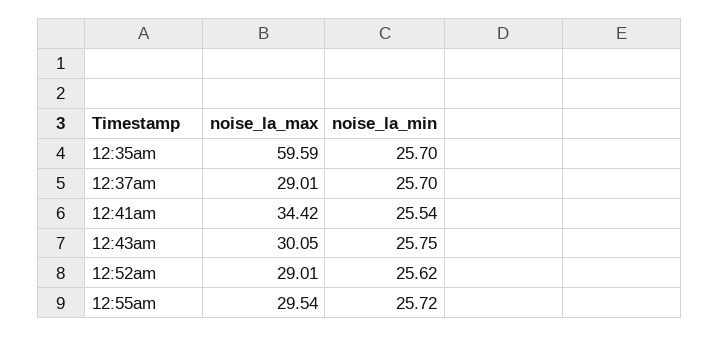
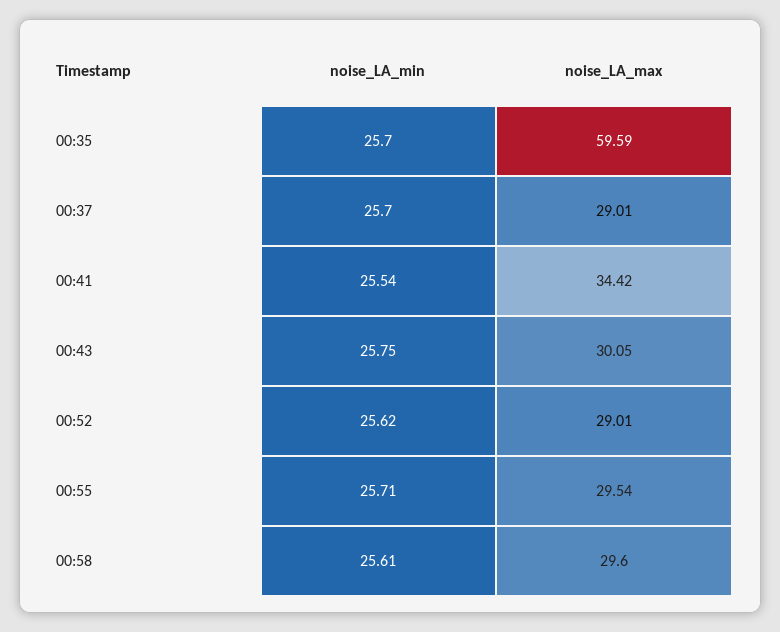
noise_la_min, 12:55am: 25.72 -> 25.71
noise_la_min, 00:58: none -> 25.61
noise_la_max, 00:58: none -> 29.6

